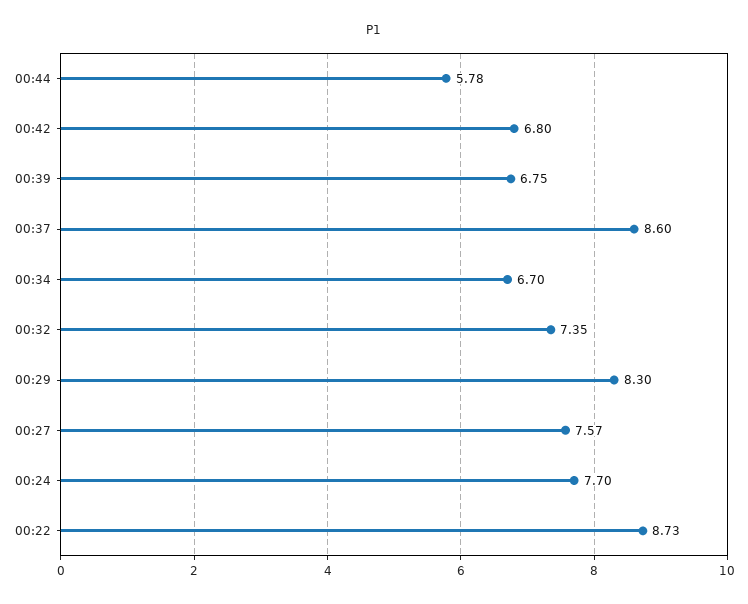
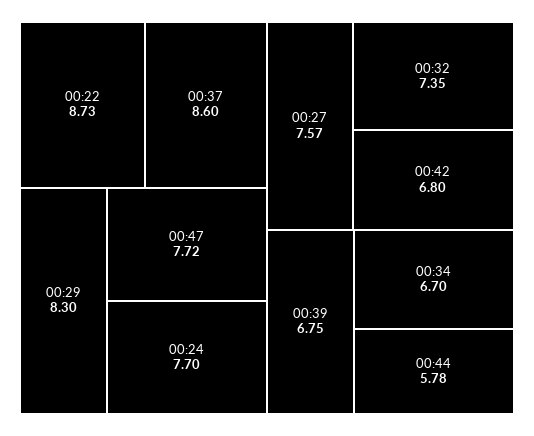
00:47: none -> 7.72

